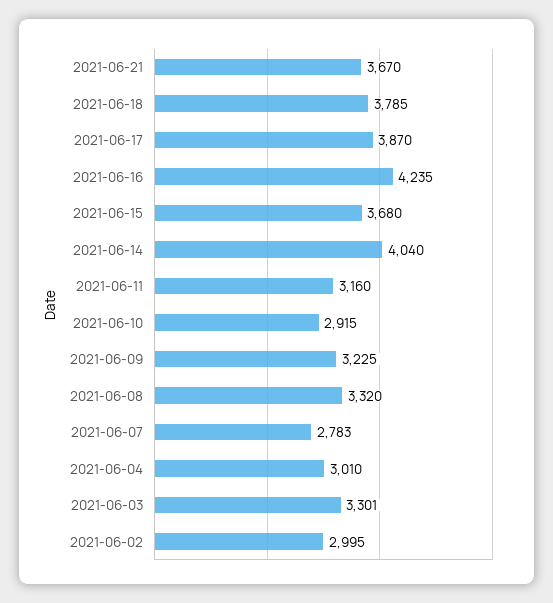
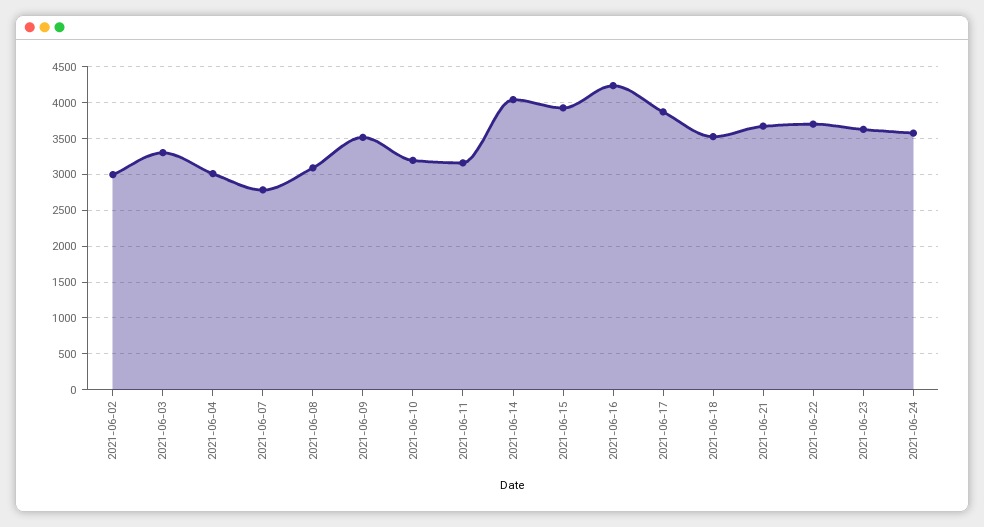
2021-06-18: 3785 -> 3500
2021-06-15: 3680 -> 3900
2021-06-10: 2915 -> 3200
2021-06-09: 3225 -> 3500
2021-06-08: 3320 -> 3100
2021-06-22: none -> 3700
2021-06-23: none -> 3600
2021-06-24: none -> 3600

